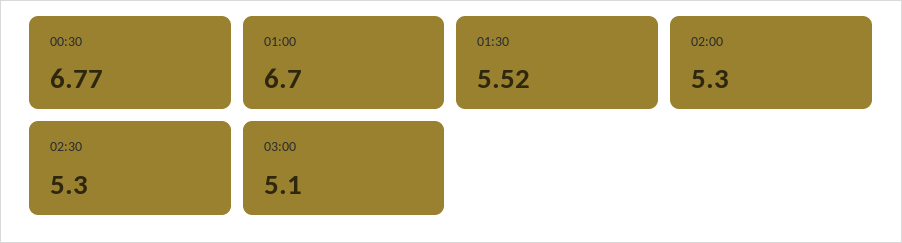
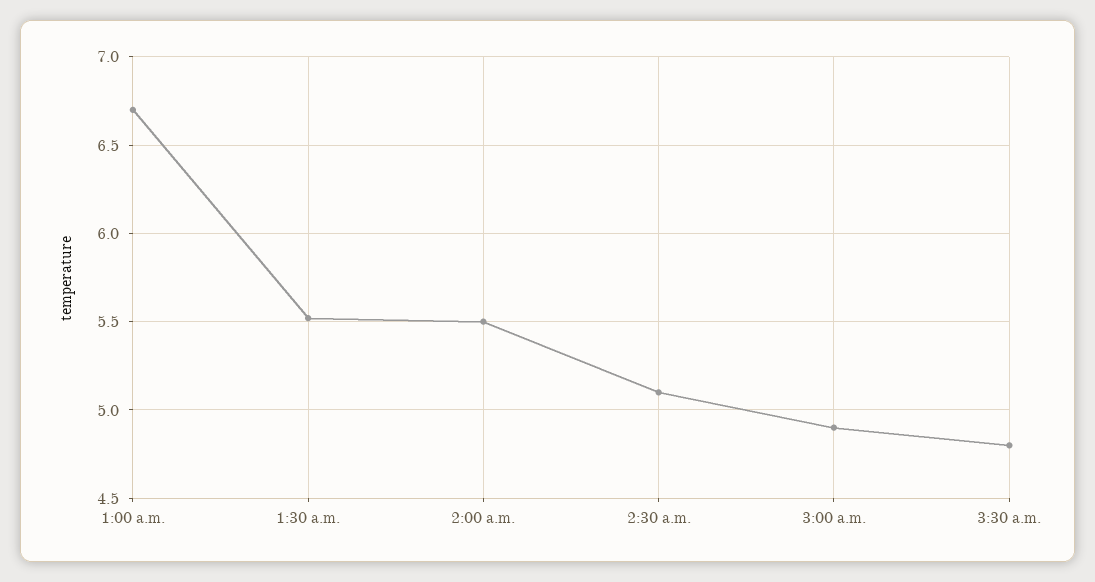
00:30: 6.77 -> none
02:00: 5.3 -> 5.5
02:30: 5.3 -> 5.1
03:00: 5.1 -> 4.9
3:30 a.m.: none -> 4.8

